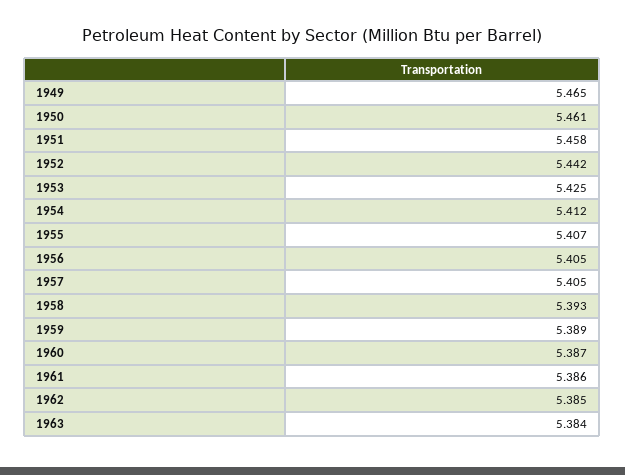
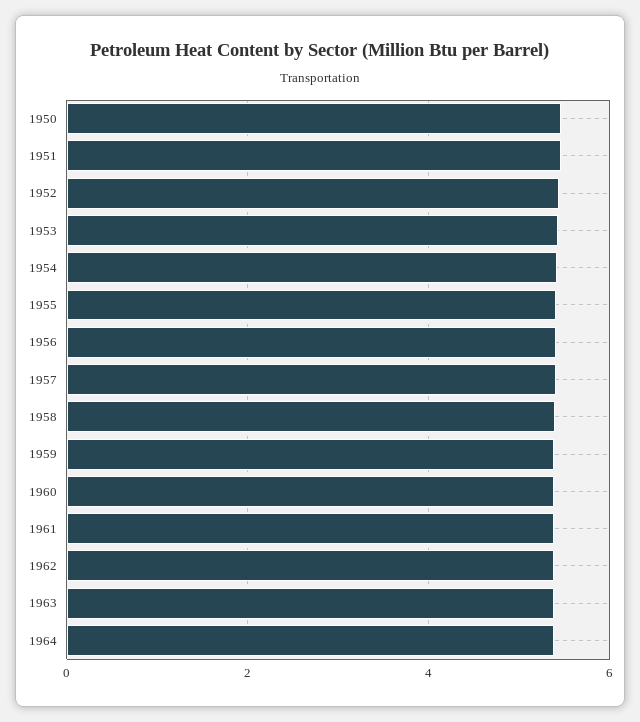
1949: 5.465 -> none
1964: none -> 5.4

